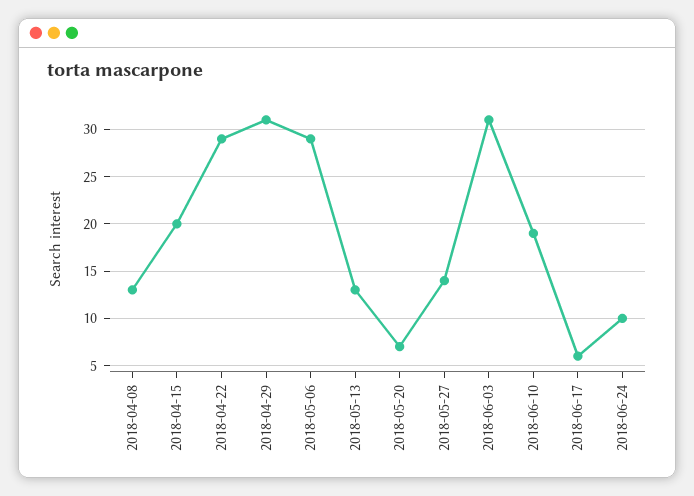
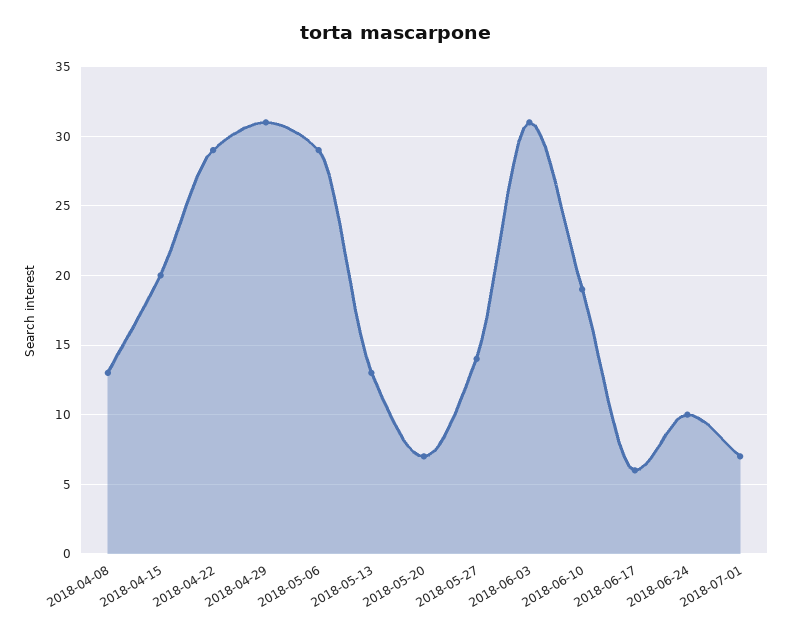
2018-07-01: none -> 7

